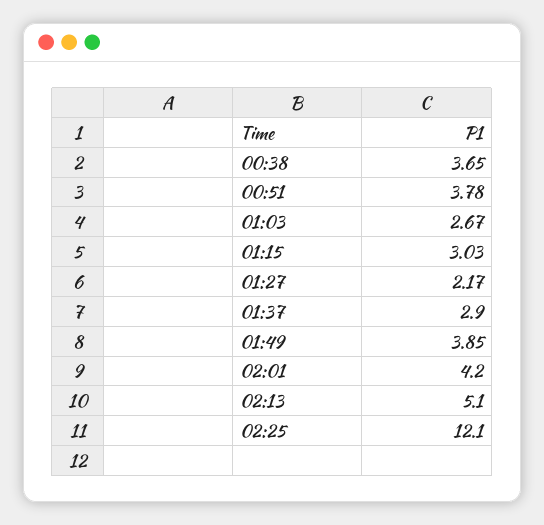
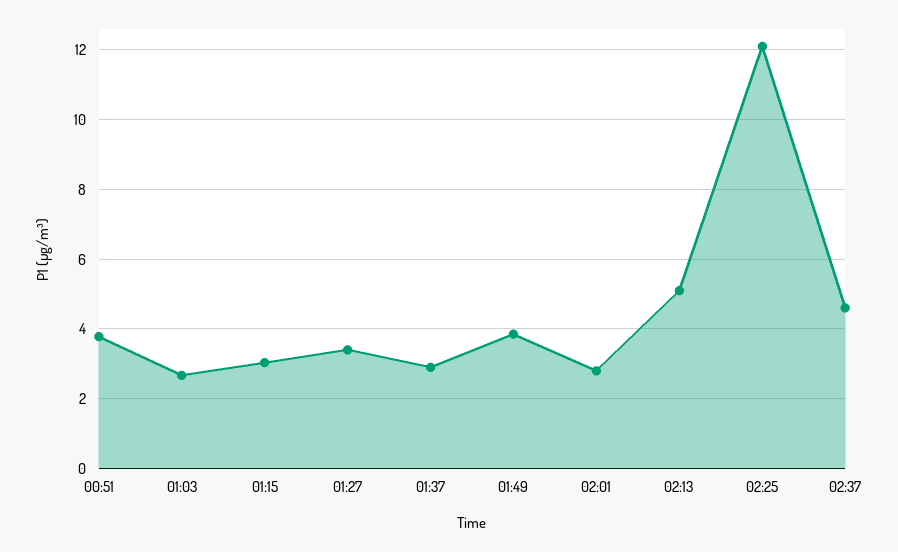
00:38: 3.65 -> none
01:27: 2.17 -> 3.4
02:01: 4.2 -> 2.8
02:37: none -> 4.6

